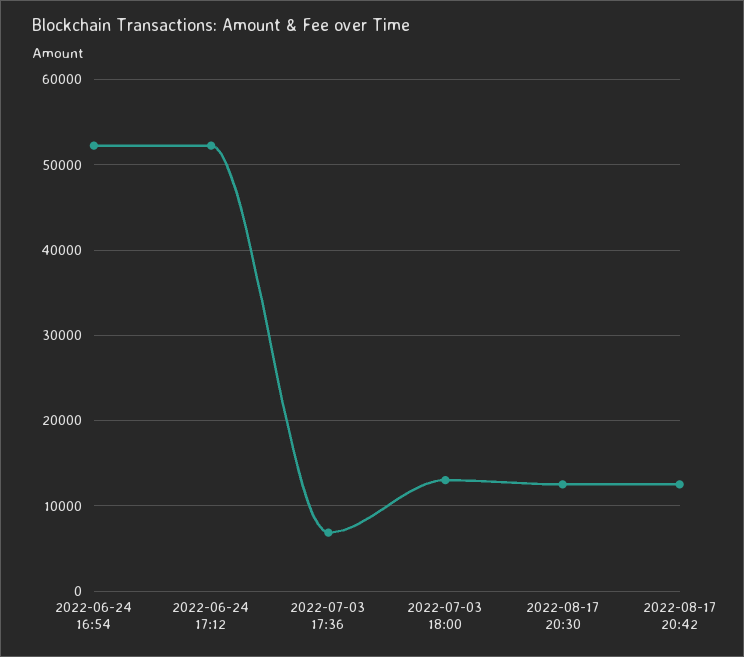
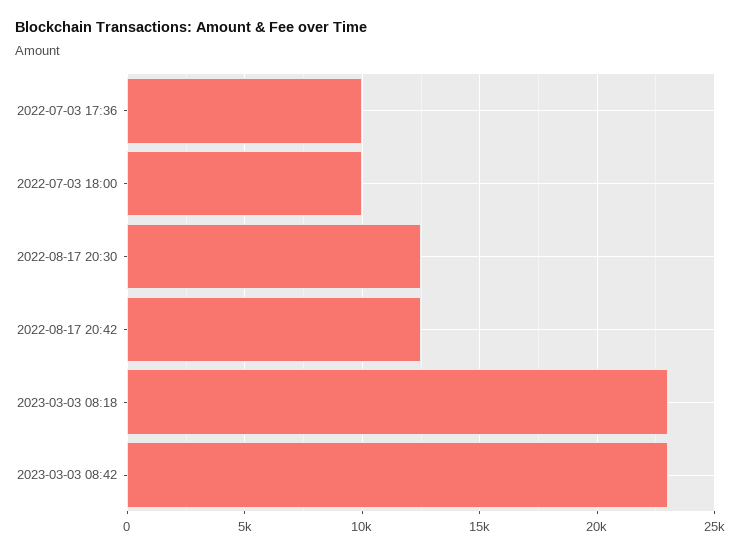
2022-06-24 16:54: 52000 -> none
2022-06-24 17:12: 52000 -> none
2022-07-03 17:36: 7000 -> 10000
2022-07-03 18:00: 13000 -> 10000
2023-03-03 08:18: none -> 23000
2023-03-03 08:42: none -> 23000

